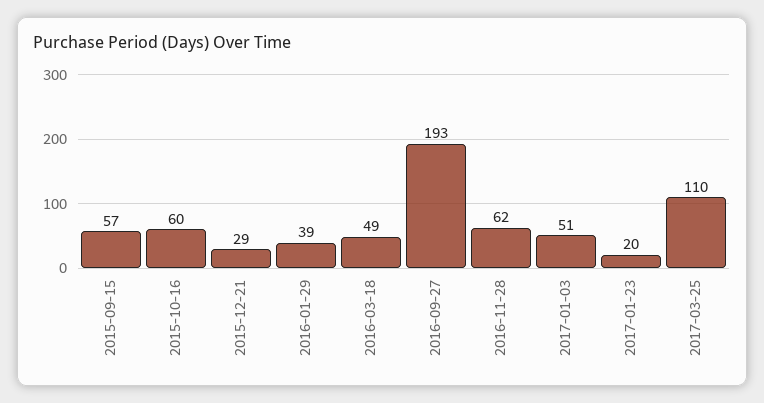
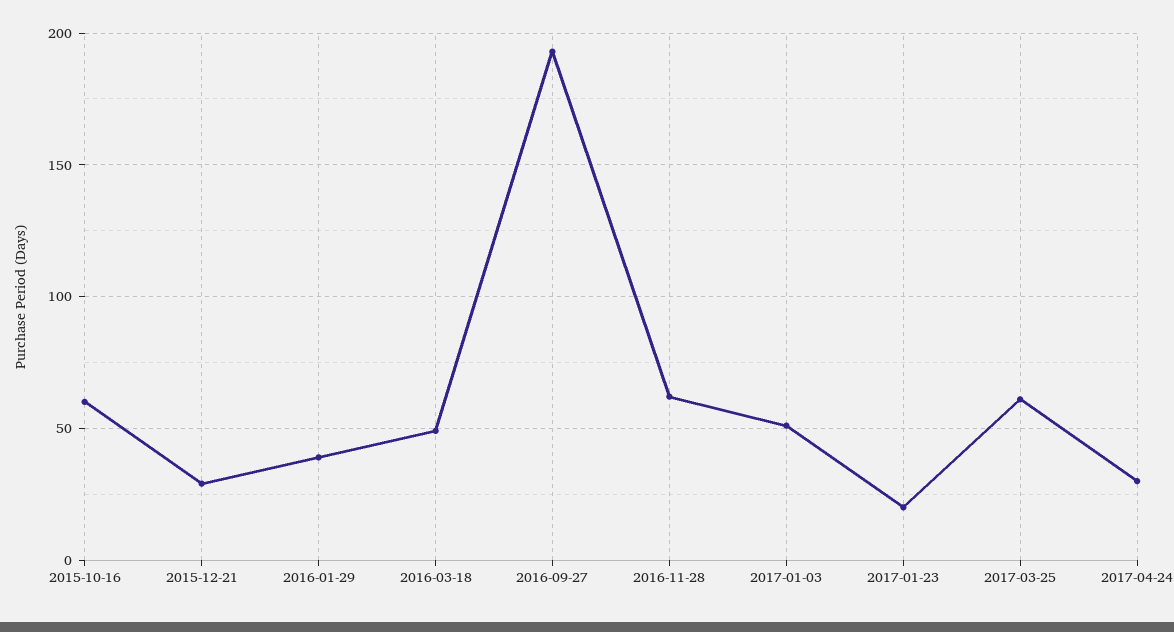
2015-09-15: 57 -> none
2017-03-25: 110 -> 60
2017-04-24: none -> 30

